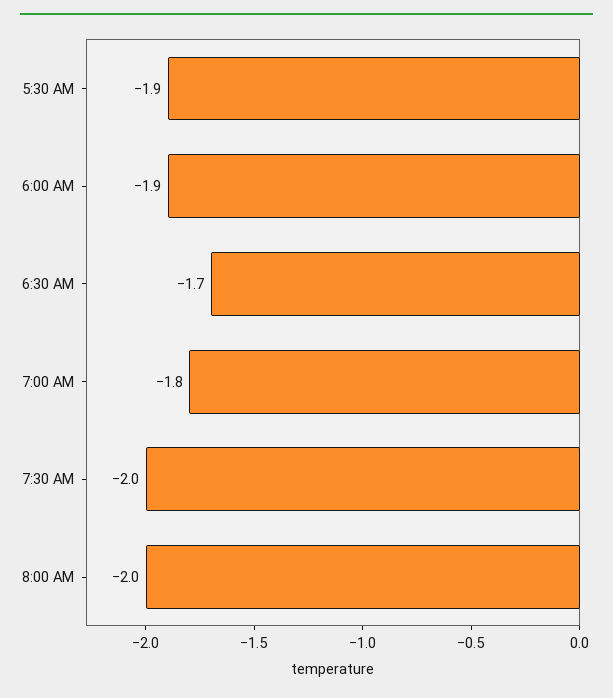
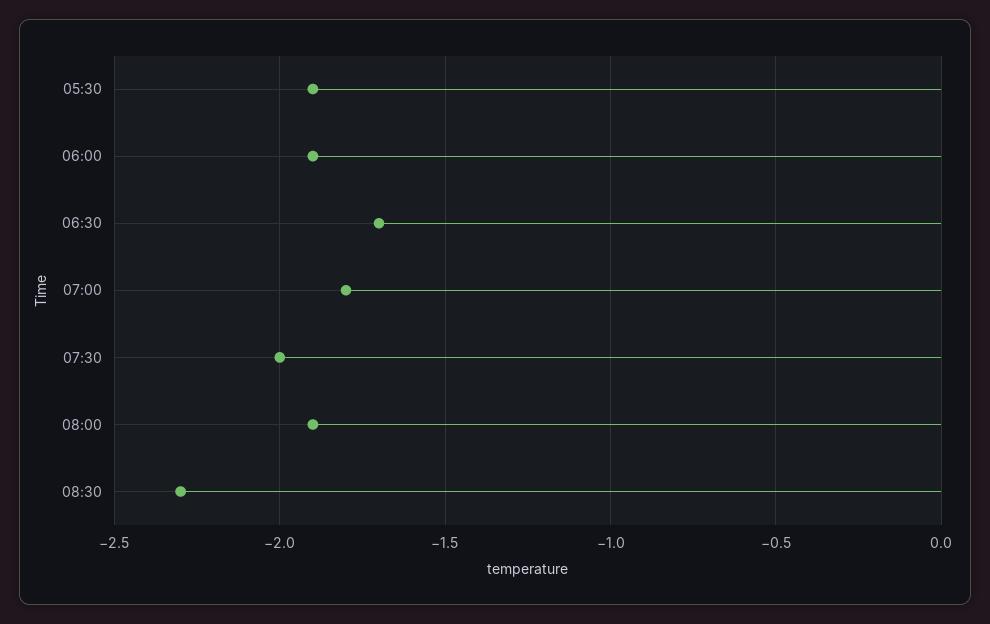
8:00 AM: -2 -> -1.9
08:30: none -> -2.3

